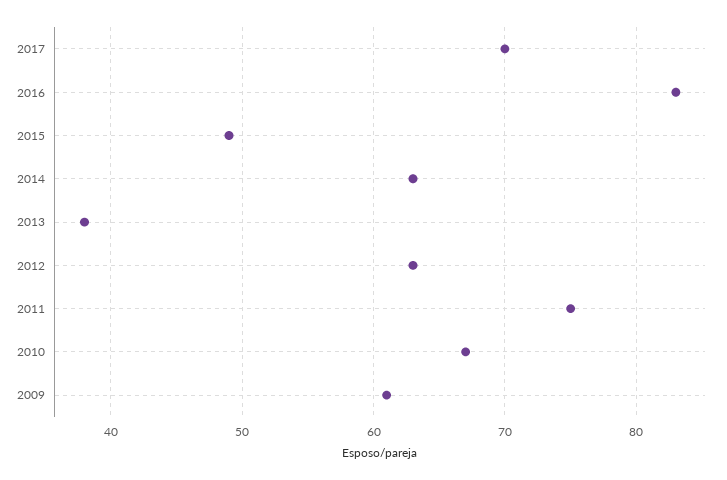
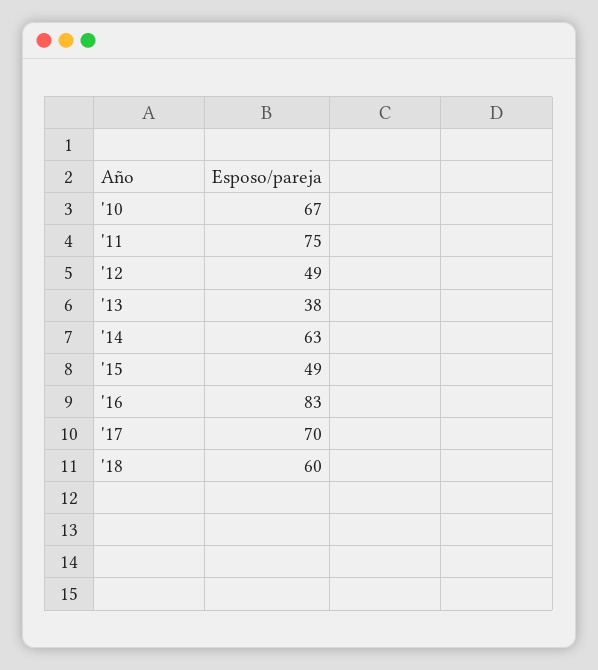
2012: 63 -> 49
2009: 61 -> none
'18: none -> 60

